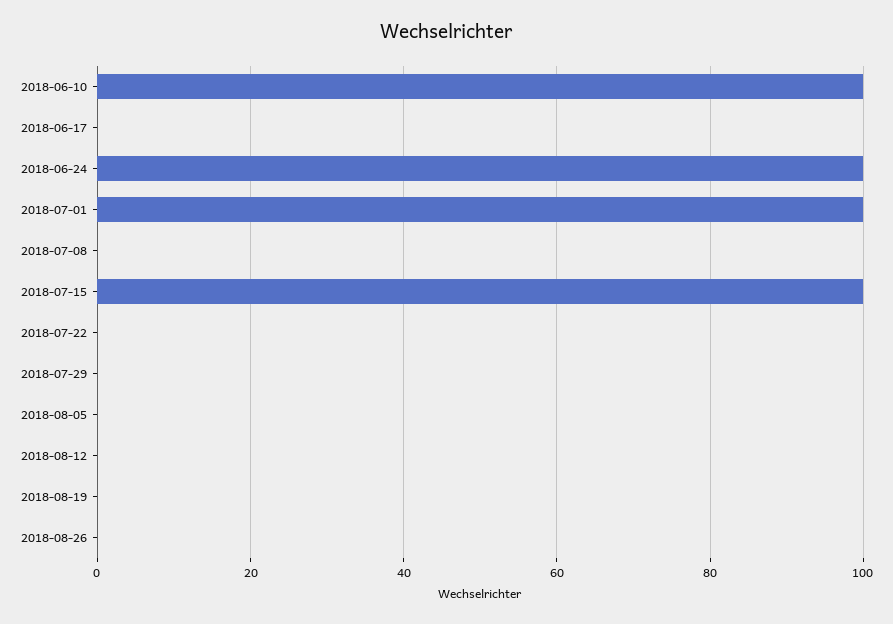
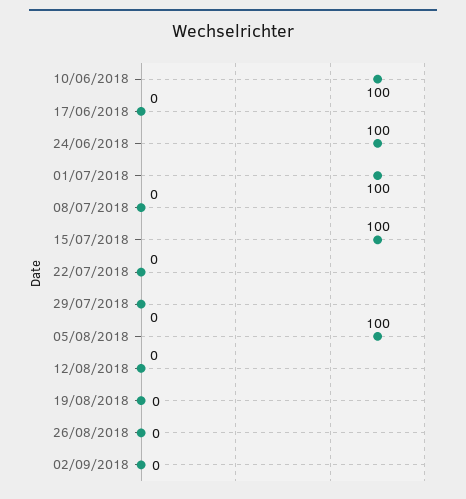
2018-08-05: 0 -> 100
02/09/2018: none -> 0

